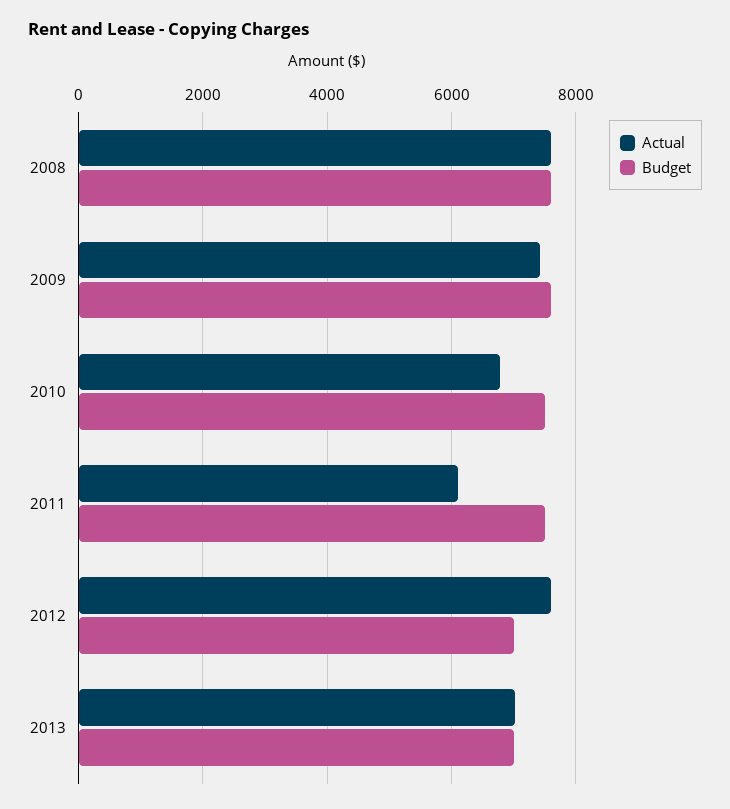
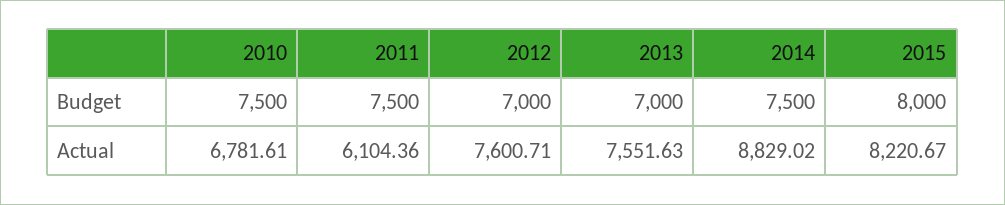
Actual, 2008: 7600 -> none
Budget, 2008: 7600 -> none
Actual, 2009: 7400 -> none
Budget, 2009: 7600 -> none
Actual, 2013: 7000 -> 7551.63
Budget, 2014: none -> 7500
Budget, 2015: none -> 8000
Actual, 2014: none -> 8829.02
Actual, 2015: none -> 8220.67

